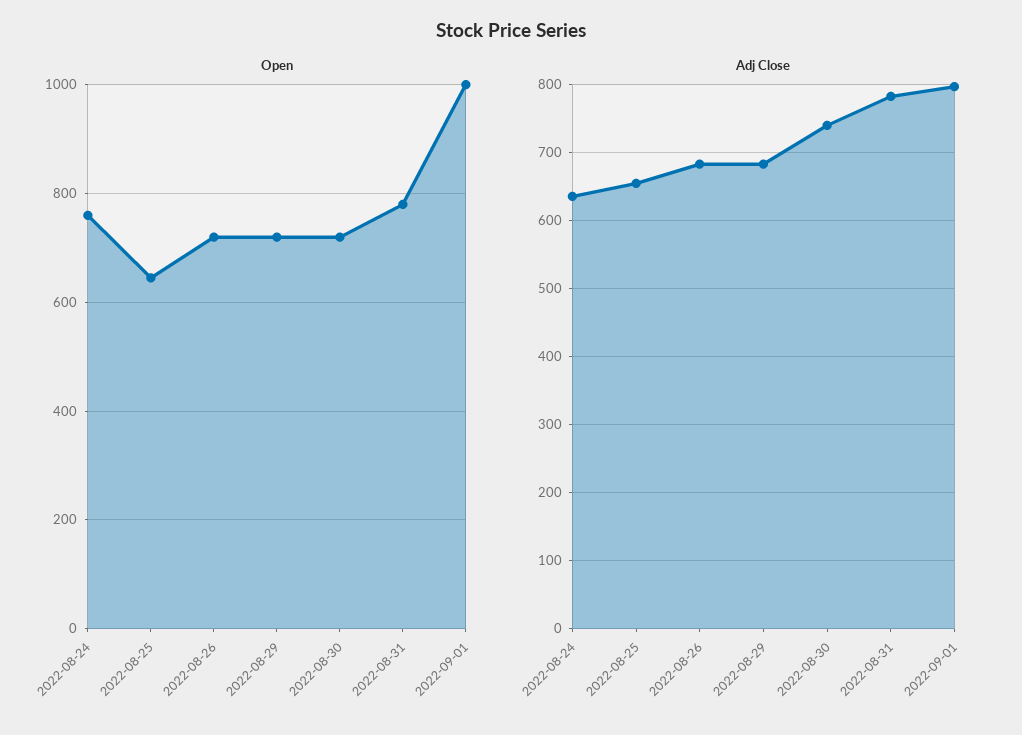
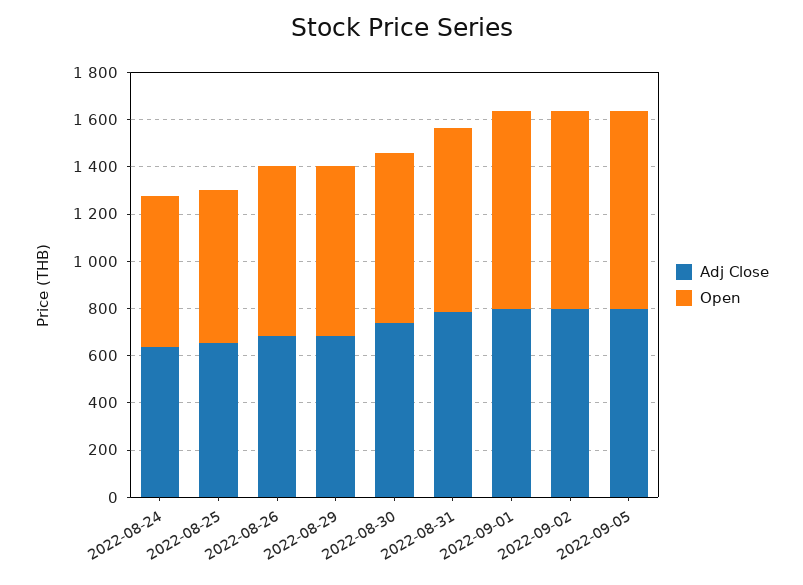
Open, 2022-08-24: 760 -> 650
Open, 2022-09-01: 1000 -> 850
Adj Close, 2022-09-02: none -> 800
Open, 2022-09-02: none -> 850
Adj Close, 2022-09-05: none -> 800
Open, 2022-09-05: none -> 850

